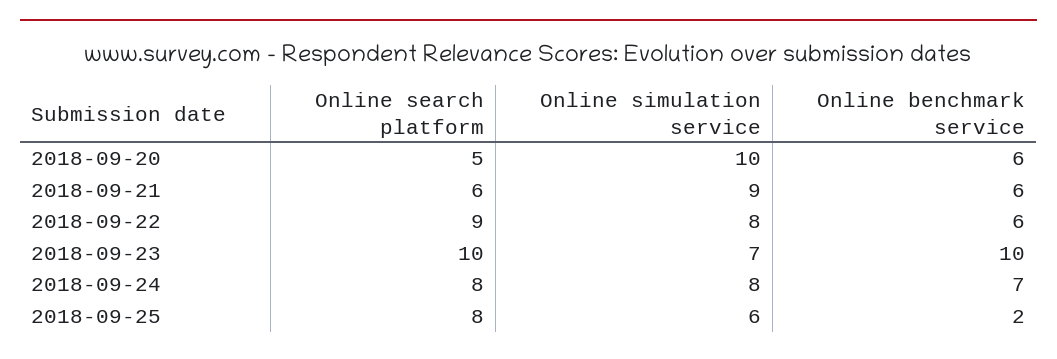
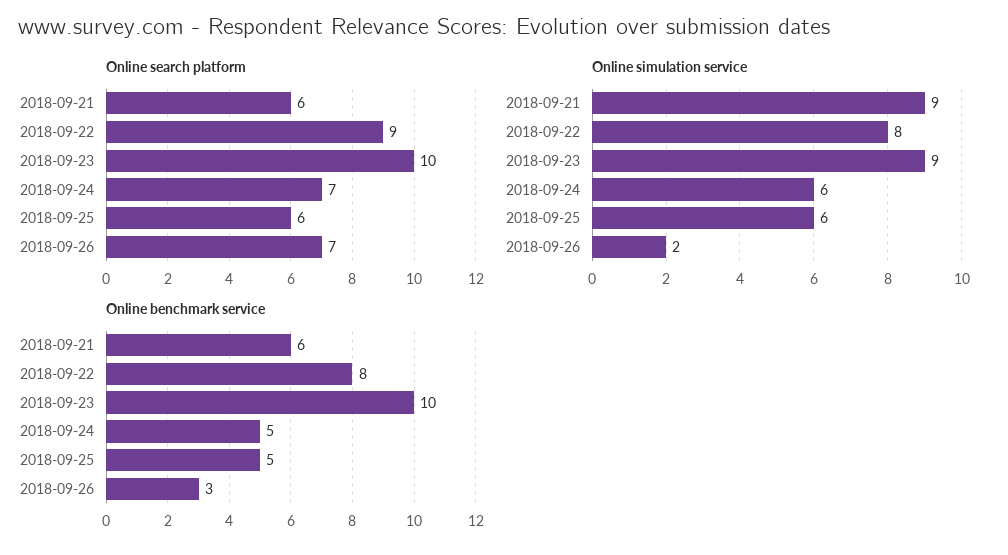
Online search platform, 2018-09-20: 5 -> none
Online simulation service, 2018-09-20: 10 -> none
Online benchmark service, 2018-09-20: 6 -> none
Online benchmark service, 2018-09-22: 6 -> 8
Online simulation service, 2018-09-23: 7 -> 9
Online search platform, 2018-09-24: 8 -> 7
Online simulation service, 2018-09-24: 8 -> 6
Online benchmark service, 2018-09-24: 7 -> 5
Online search platform, 2018-09-25: 8 -> 6
Online benchmark service, 2018-09-25: 2 -> 5
Online search platform, 2018-09-26: none -> 7
Online simulation service, 2018-09-26: none -> 2
Online benchmark service, 2018-09-26: none -> 3

